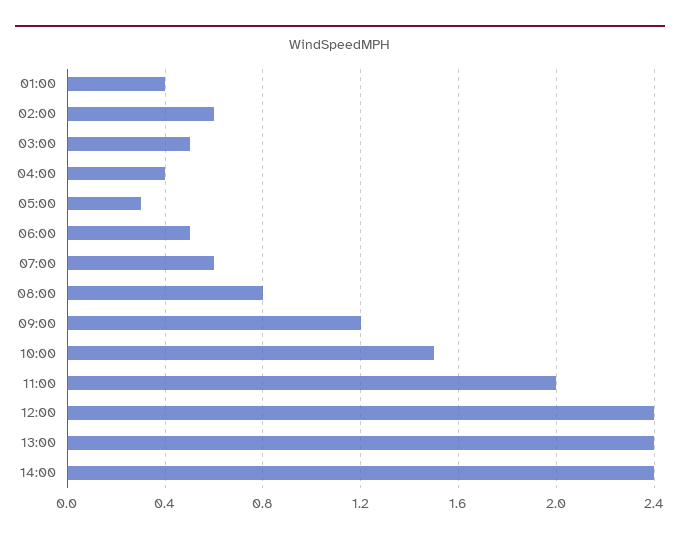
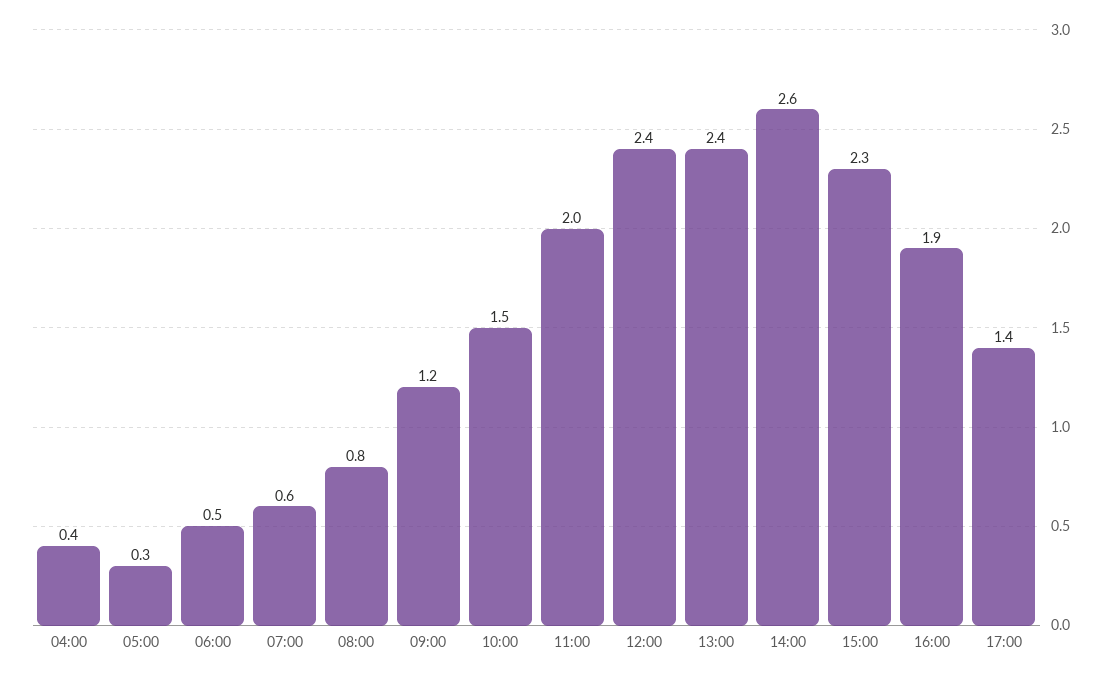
01:00: 0.4 -> none
02:00: 0.6 -> none
03:00: 0.5 -> none
14:00: 2.4 -> 2.6
15:00: none -> 2.3
16:00: none -> 1.9
17:00: none -> 1.4

